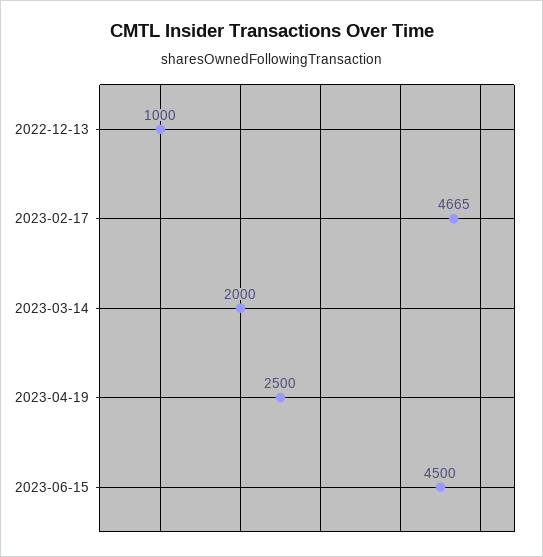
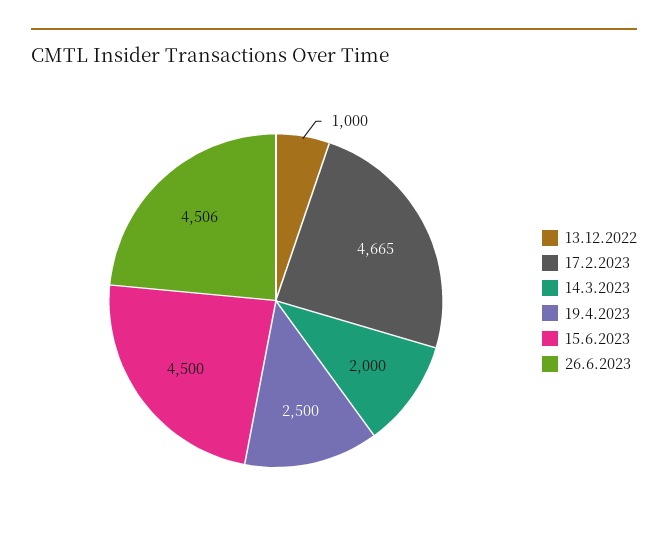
26.6.2023: none -> 4506

